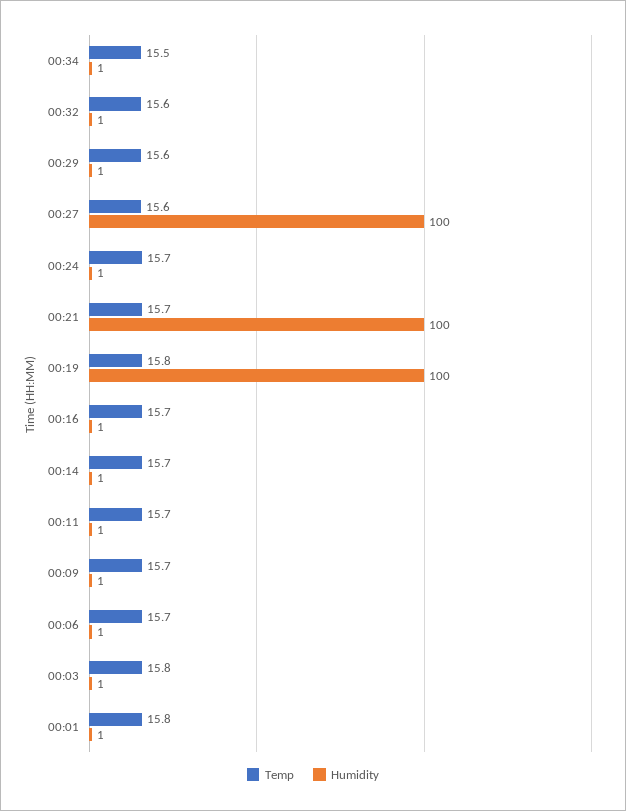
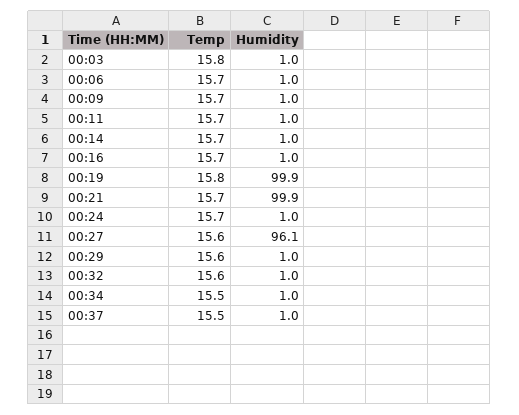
Humidity, 00:27: 100 -> 96.1
Temp, 00:01: 15.8 -> none
Humidity, 00:01: 1 -> none
Temp, 00:37: none -> 15.5
Humidity, 00:37: none -> 1

